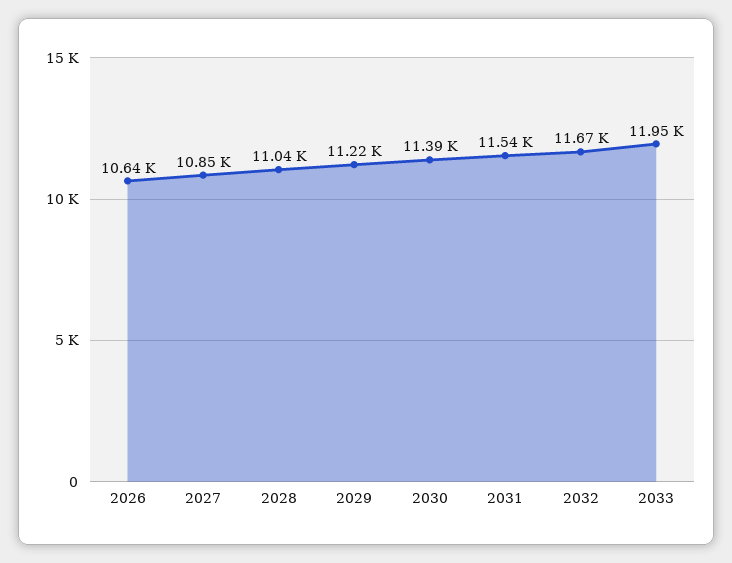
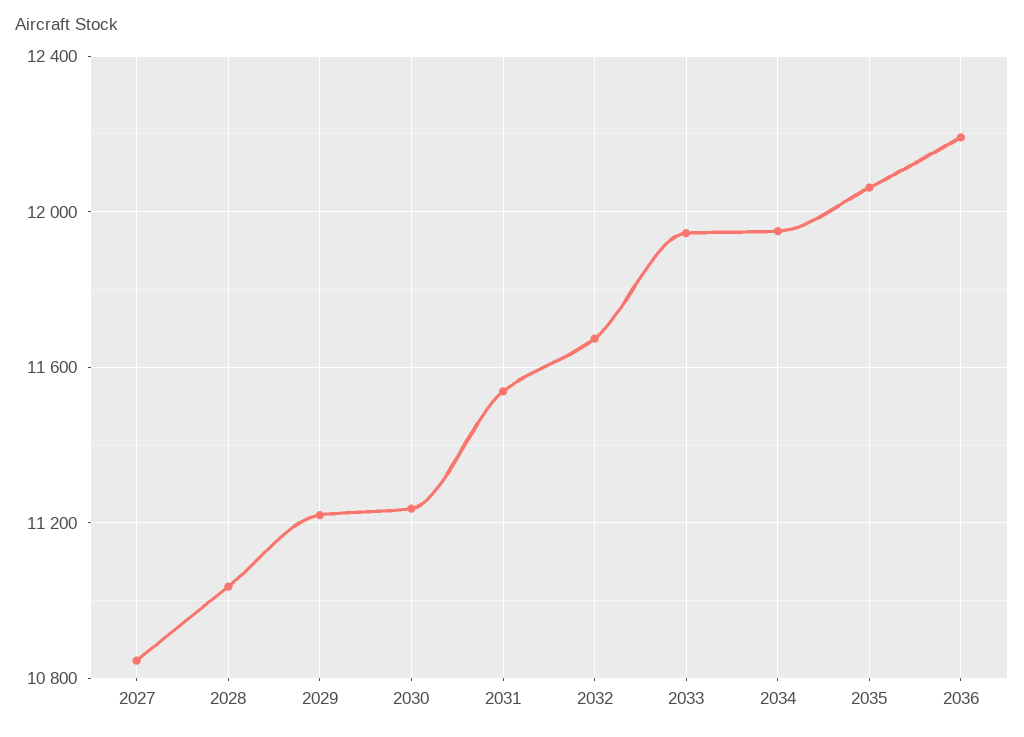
2026: 10640 -> none
2030: 11390 -> 11250
2034: none -> 11950
2035: none -> 12050
2036: none -> 12200

